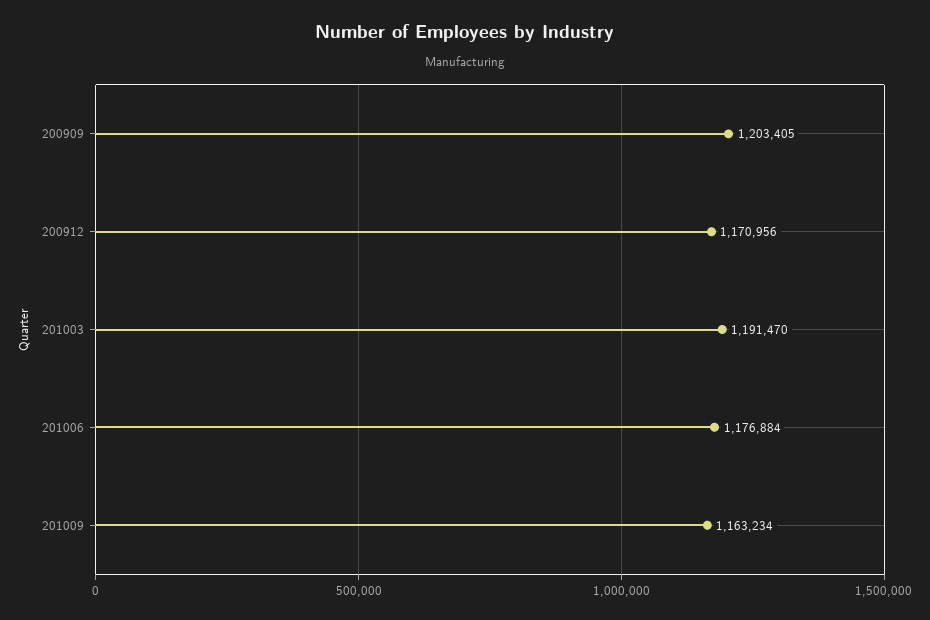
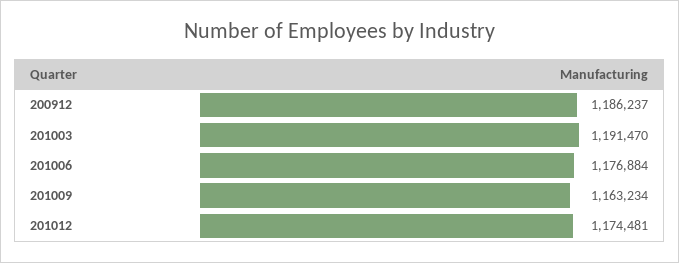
200909: 1203405 -> none
200912: 1170956 -> 1186237
201012: none -> 1174481

